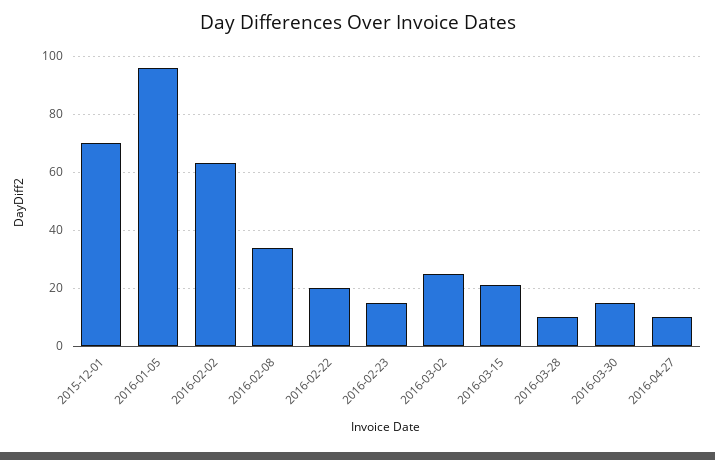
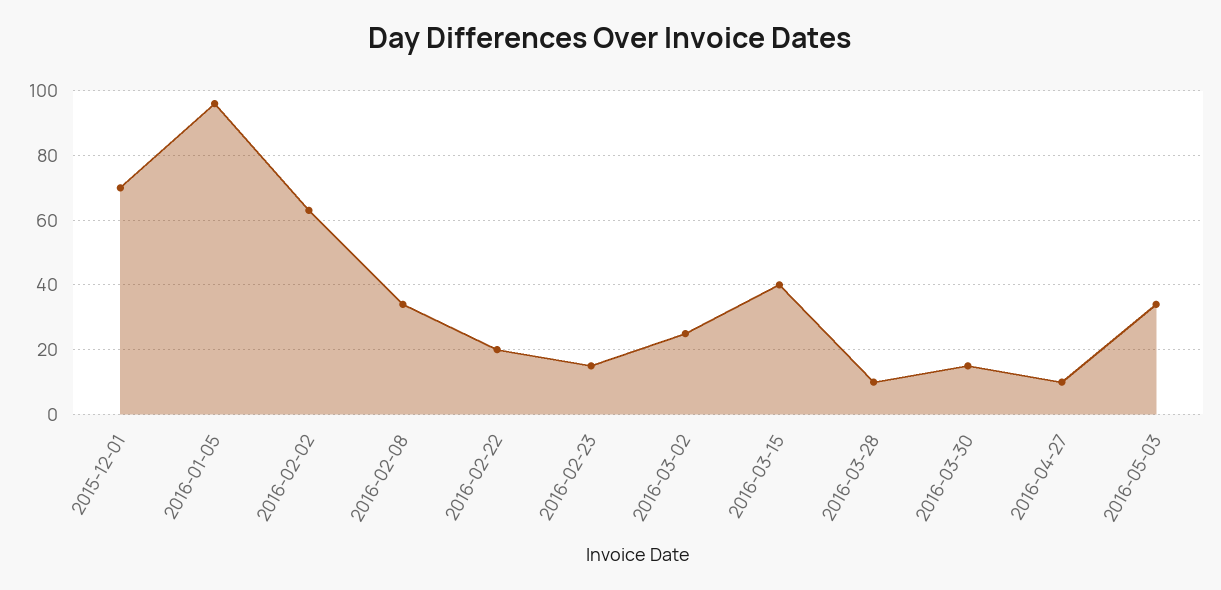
2016-03-15: 20 -> 40
2016-05-03: none -> 35

